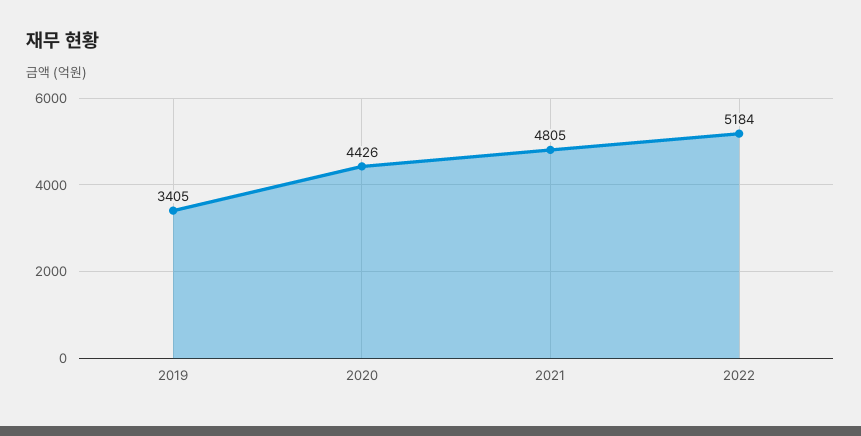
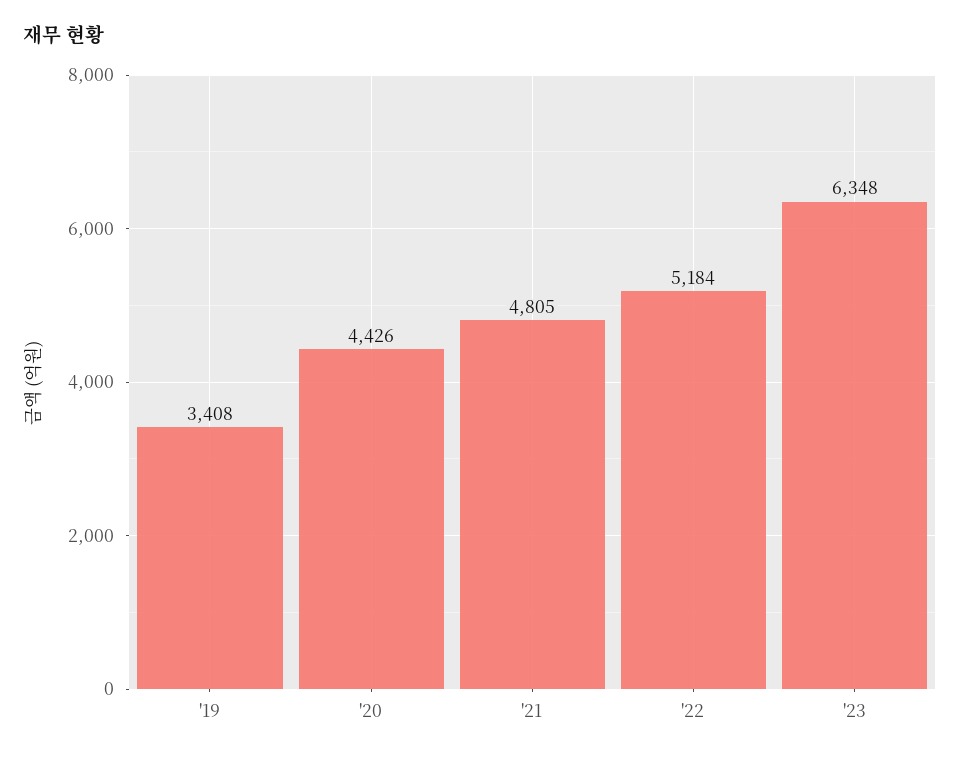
2019: 3405 -> 3408
'23: none -> 6348

